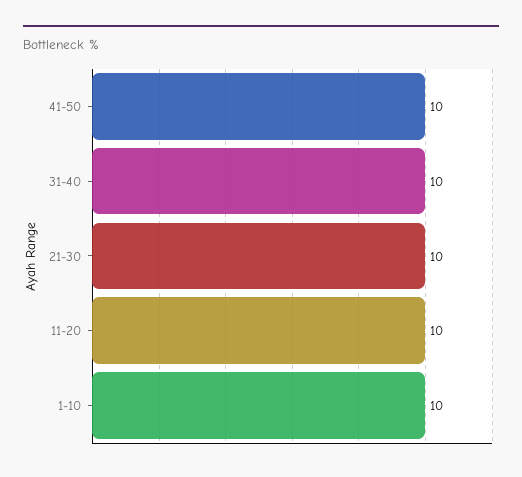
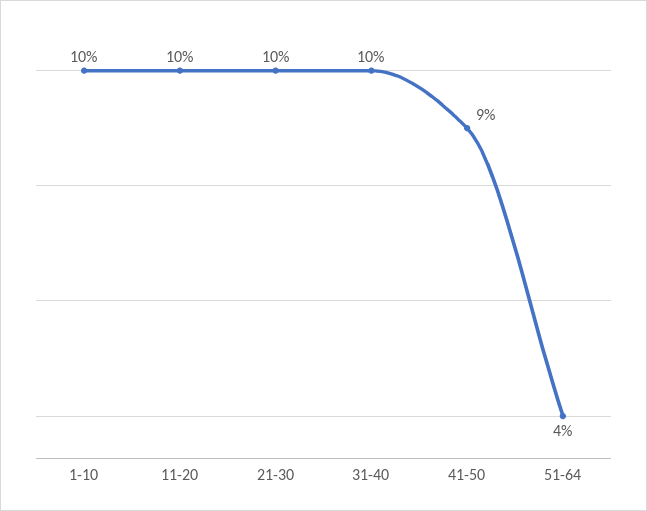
41-50: 10 -> 9
51-64: none -> 4

